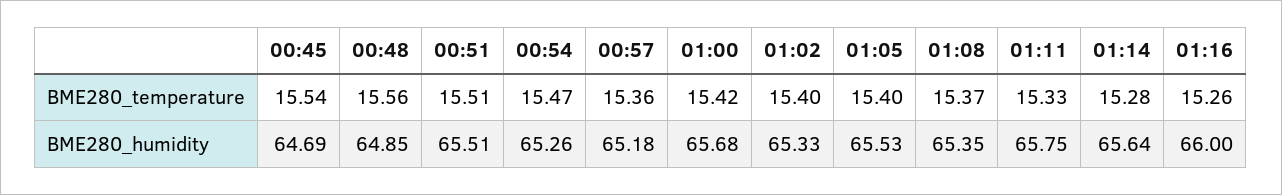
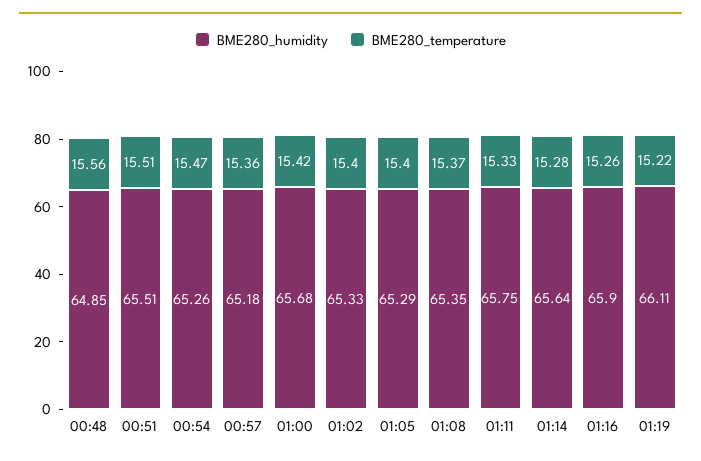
BME280_temperature, 00:45: 15.54 -> none
BME280_humidity, 00:45: 64.69 -> none
BME280_humidity, 01:05: 65.53 -> 65.29
BME280_humidity, 01:16: 66 -> 65.9
BME280_humidity, 01:19: none -> 66.11
BME280_temperature, 01:19: none -> 15.22

